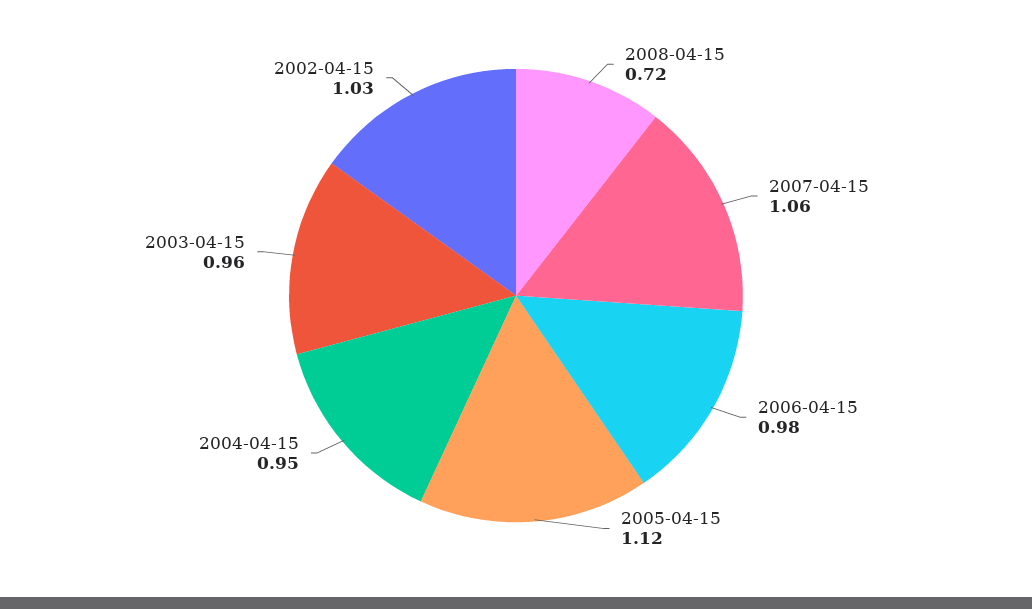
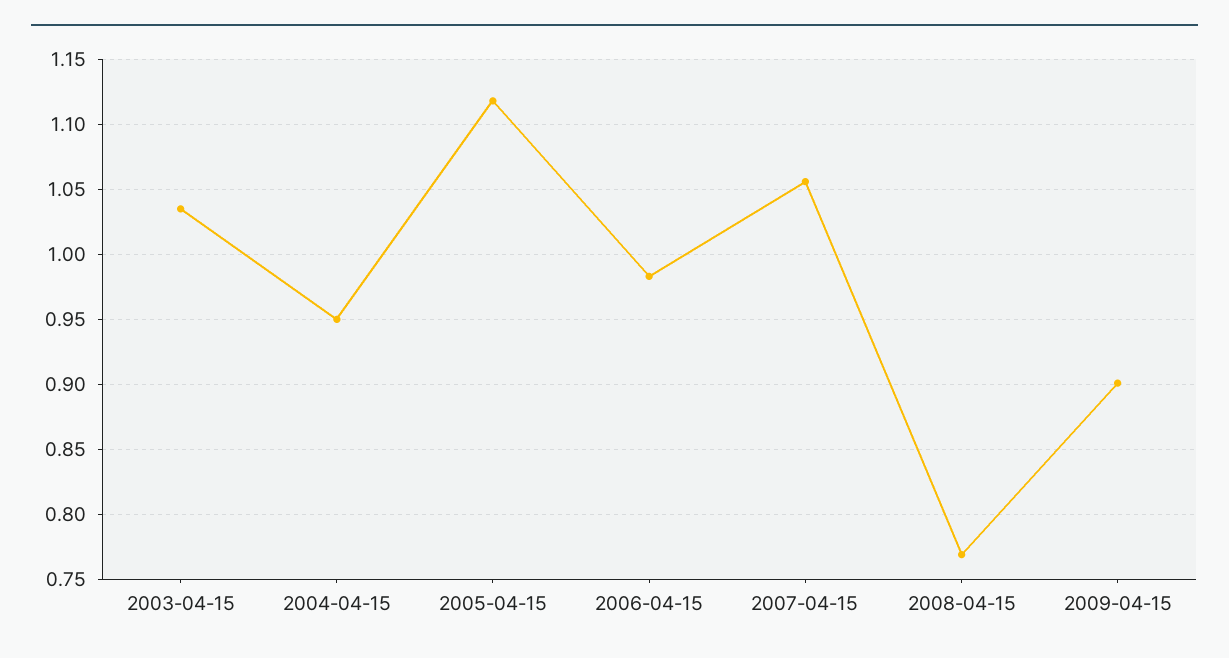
2008-04-15: 0.72 -> 0.77
2003-04-15: 0.96 -> 1.035
2002-04-15: 1.03 -> none
2009-04-15: none -> 0.9

